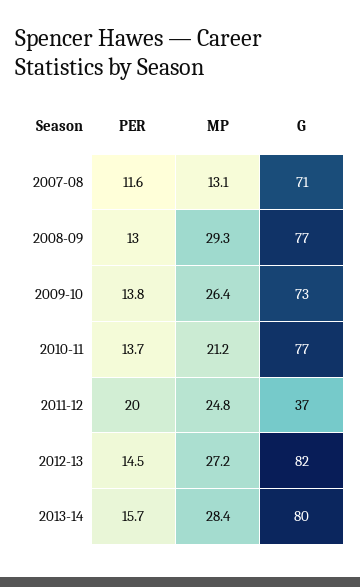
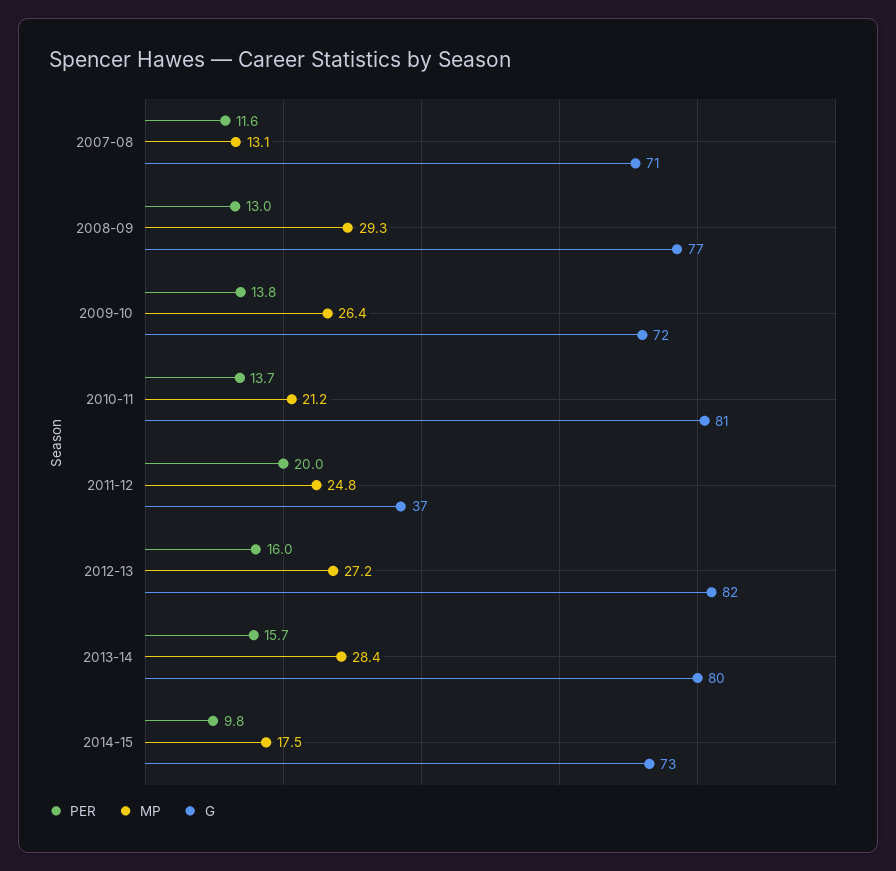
G, 2009-10: 73 -> 72
G, 2010-11: 77 -> 81
PER, 2012-13: 14.5 -> 16
PER, 2014-15: none -> 9.8
MP, 2014-15: none -> 17.5
G, 2014-15: none -> 73

